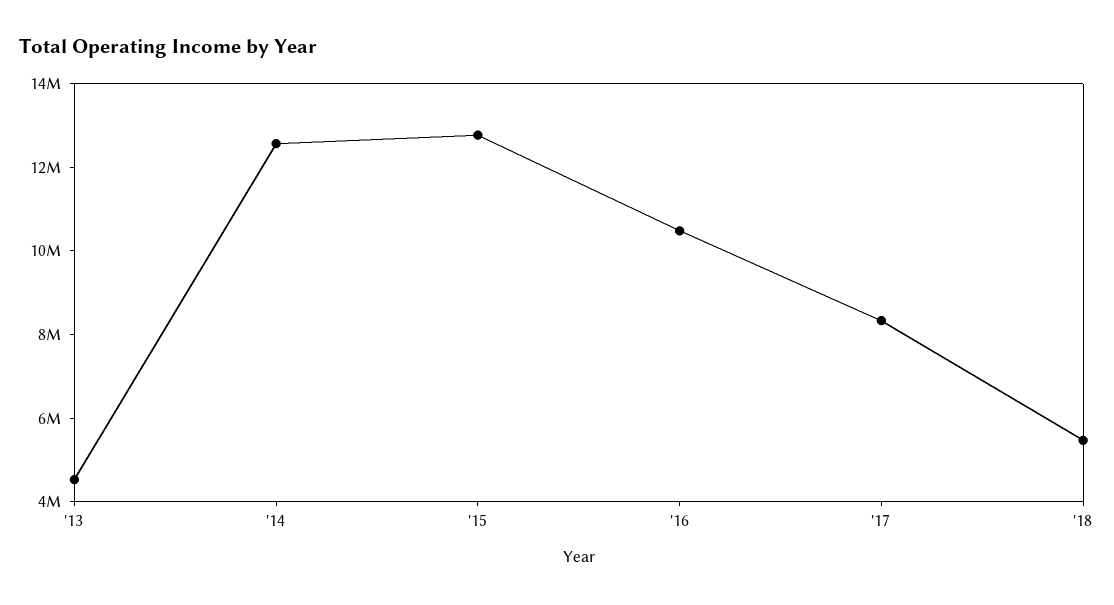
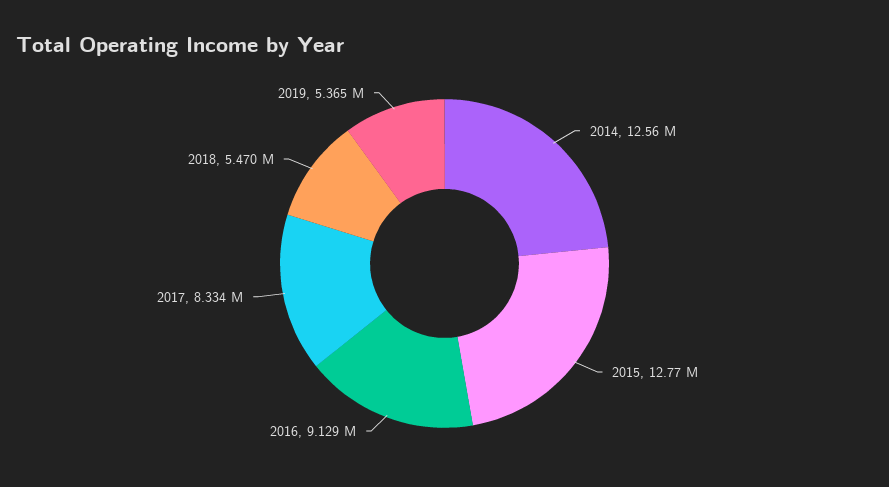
'13: 4500000 -> none
'16: 10500000 -> 9129000
2019: none -> 5365000

